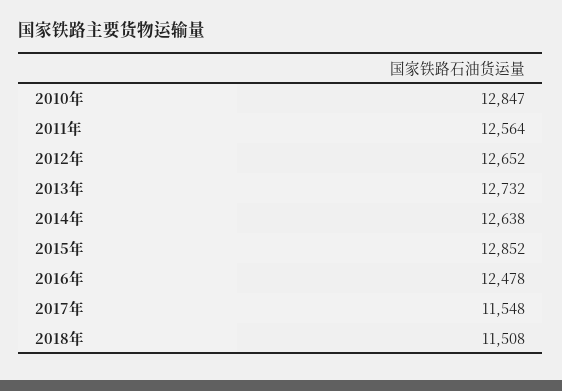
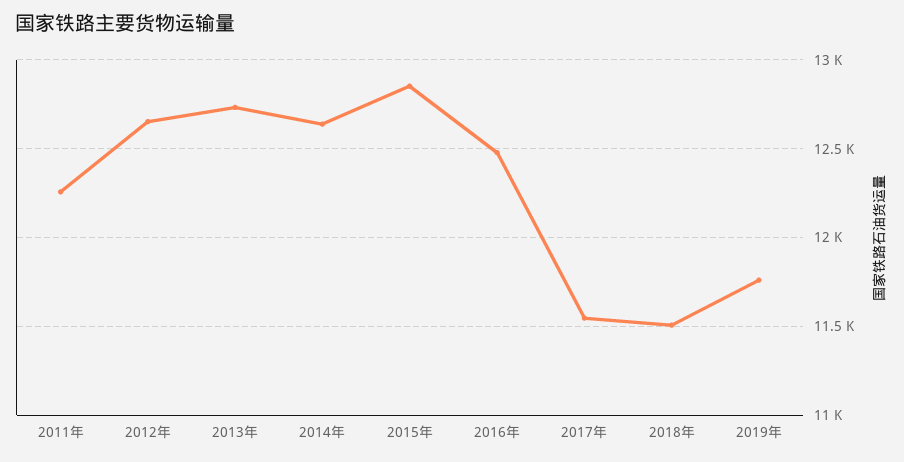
2010年: 12847 -> none
2011年: 12564 -> 12250
2019年: none -> 11750

